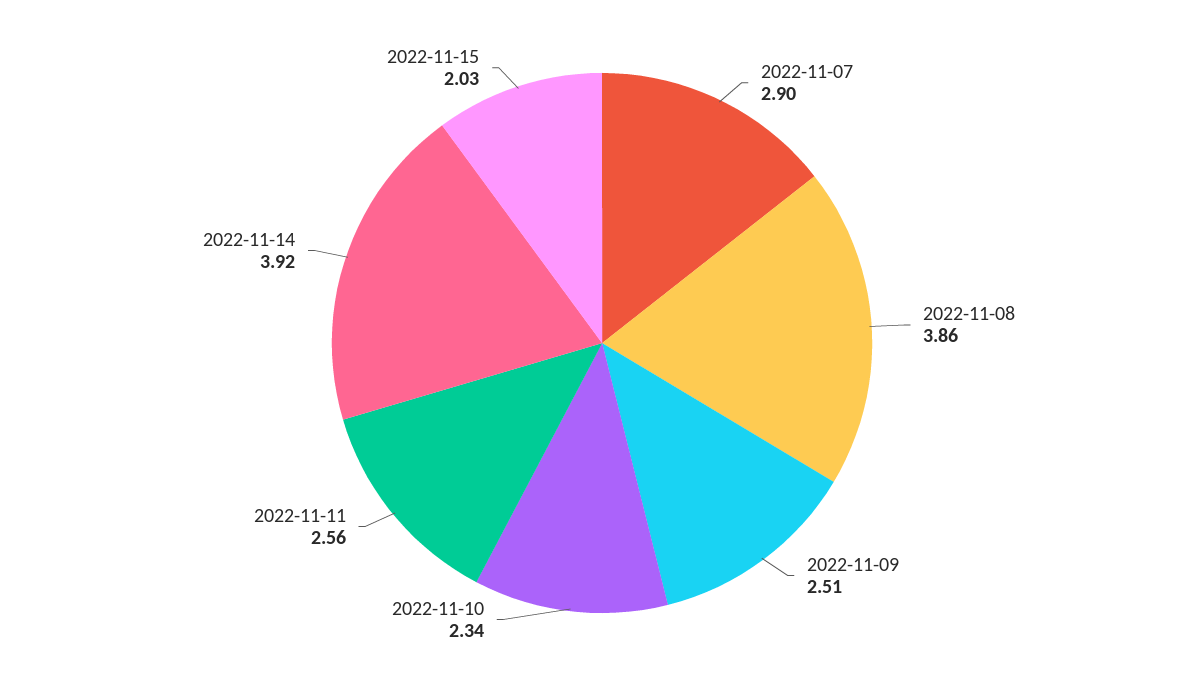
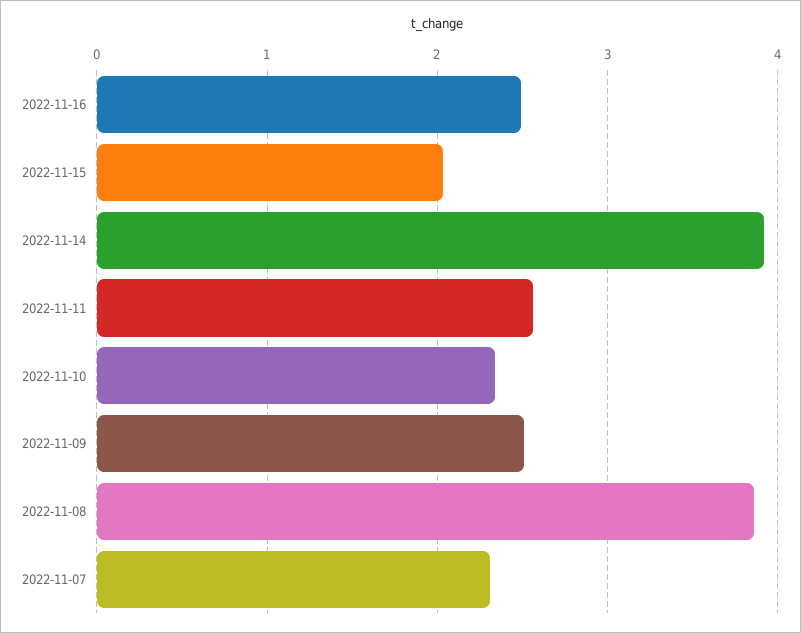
2022-11-07: 2.9 -> 2.3
2022-11-16: none -> 2.5

